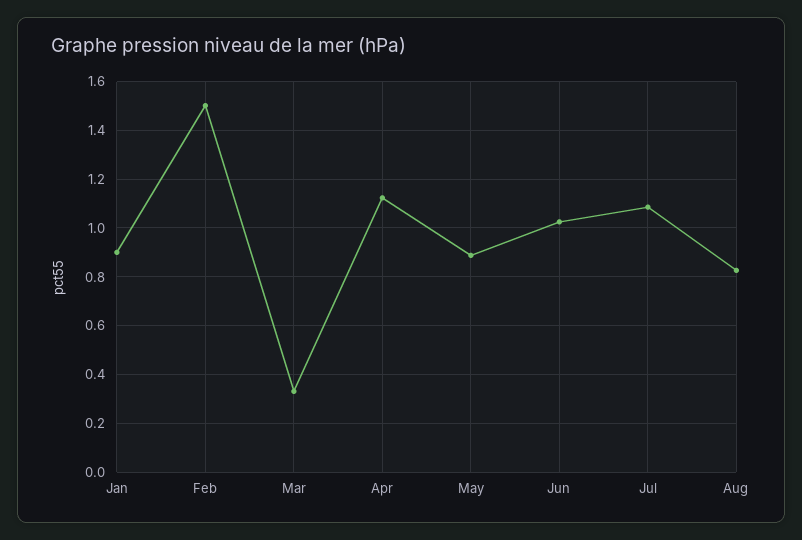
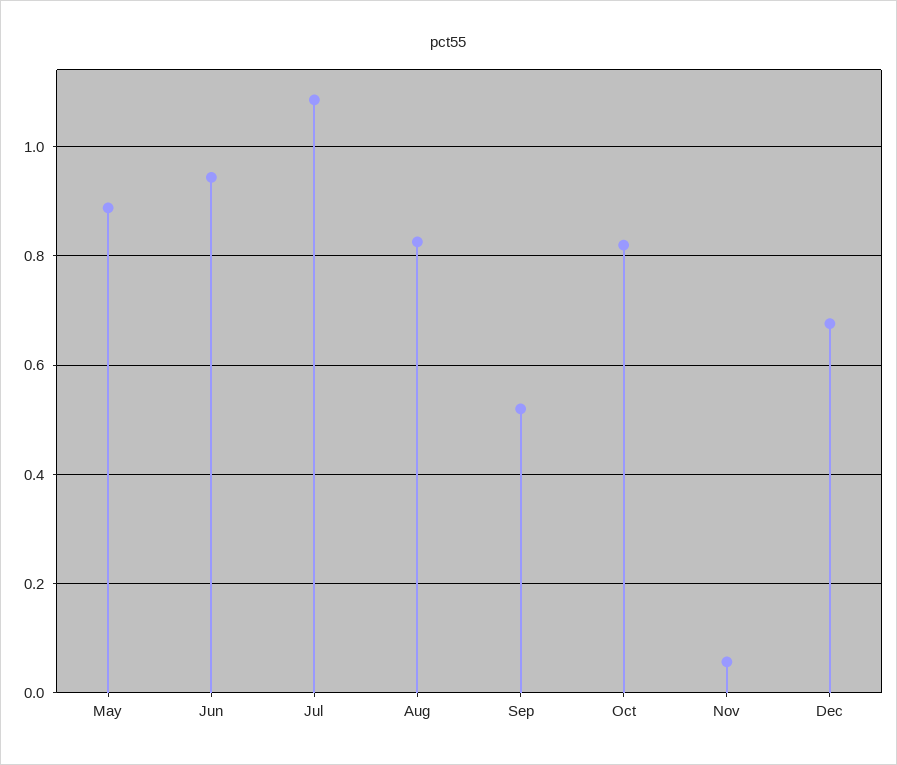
Jan: 0.9 -> none
Feb: 1.5 -> none
Mar: 0.325 -> none
Apr: 1.125 -> none
Jun: 1.025 -> 0.94
Sep: none -> 0.52
Oct: none -> 0.82
Nov: none -> 0.06
Dec: none -> 0.68

